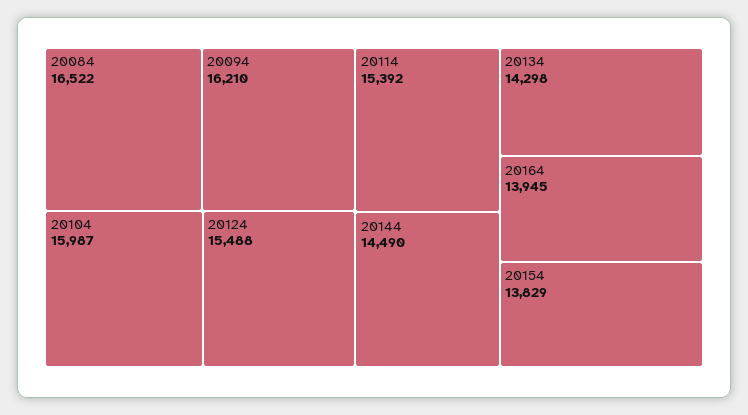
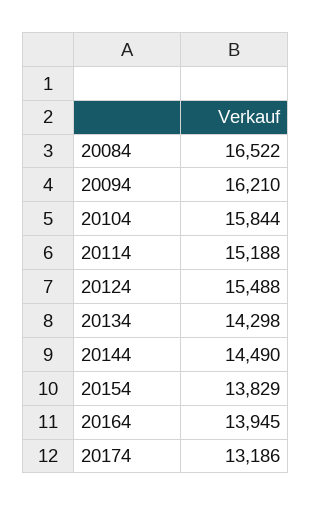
20104: 15987 -> 15844
20114: 15392 -> 15188
20174: none -> 13186

